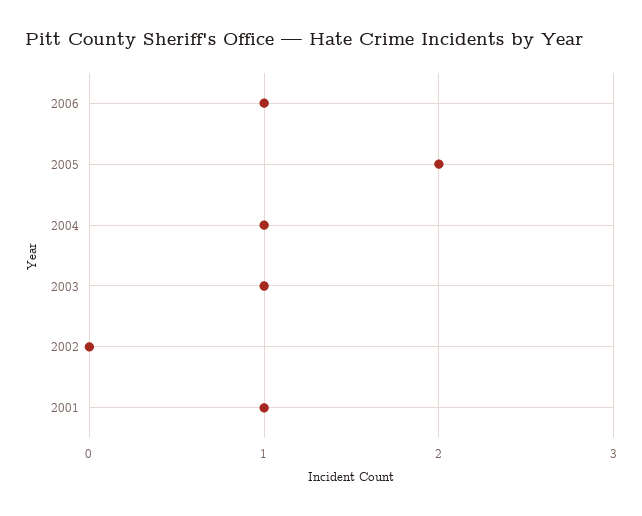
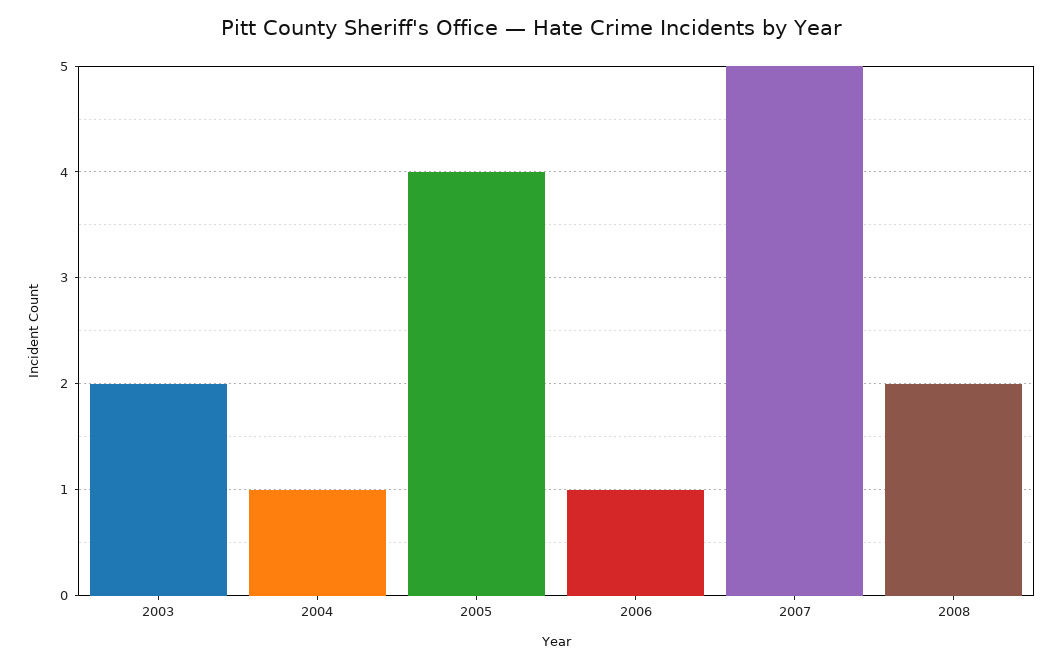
2005: 2 -> 4
2003: 1 -> 2
2002: 0 -> none
2001: 1 -> none
2007: none -> 5
2008: none -> 2

